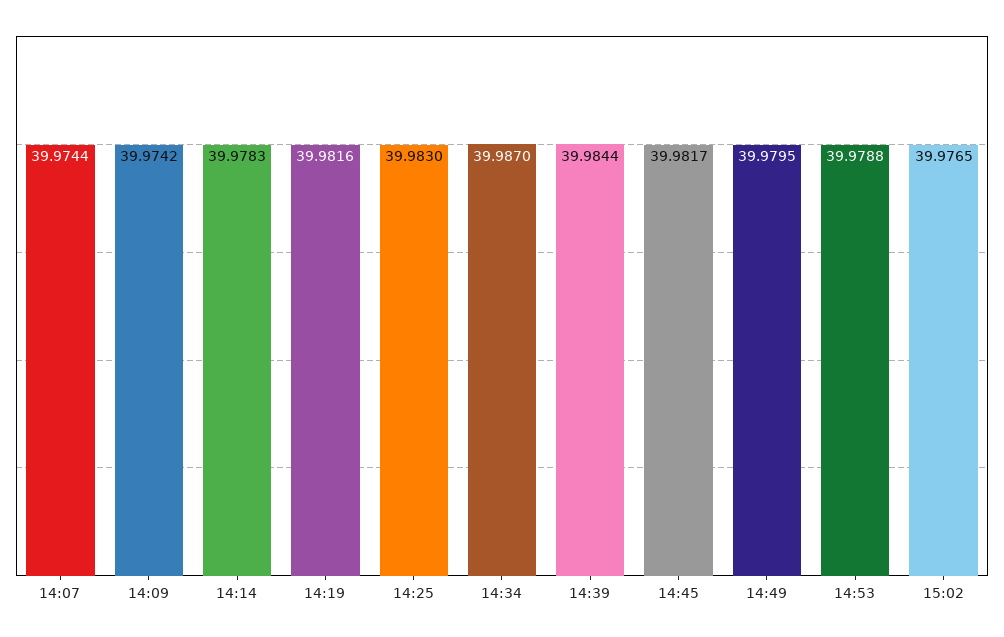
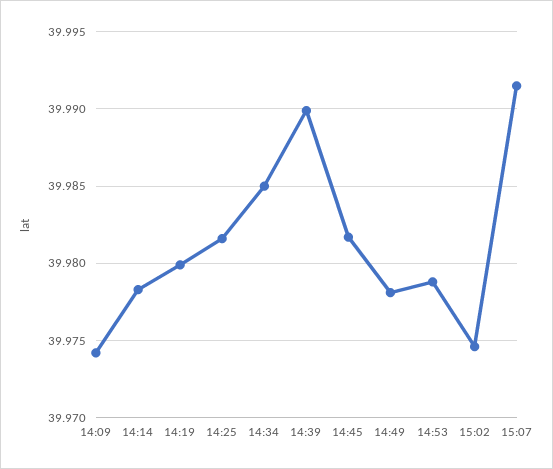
14:07: 39.9744 -> none
14:19: 39.9816 -> 39.98
14:25: 39.983 -> 39.9815
14:34: 39.987 -> 39.985
14:39: 39.9844 -> 39.99
14:49: 39.9795 -> 39.978
15:02: 39.9765 -> 39.9745
15:07: none -> 39.9915

